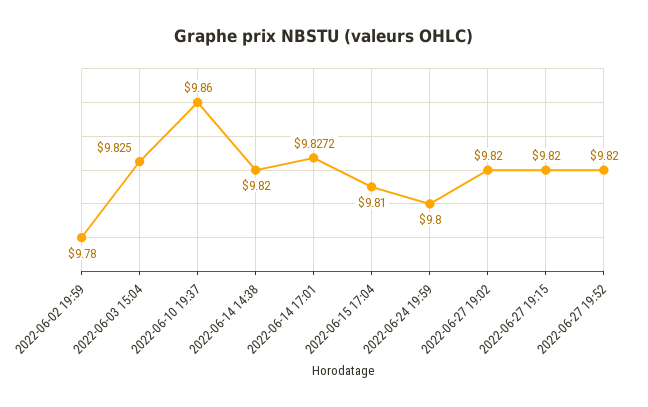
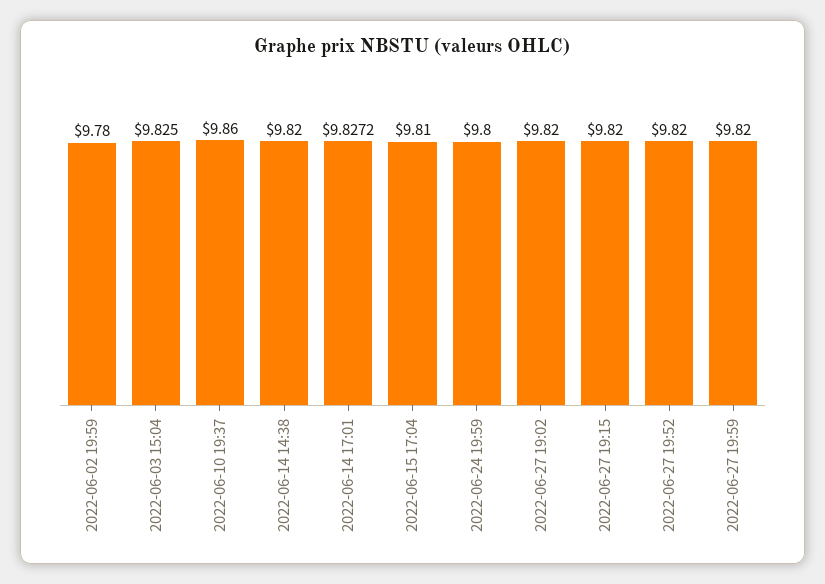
2022-06-27 19:59: none -> 9.82

